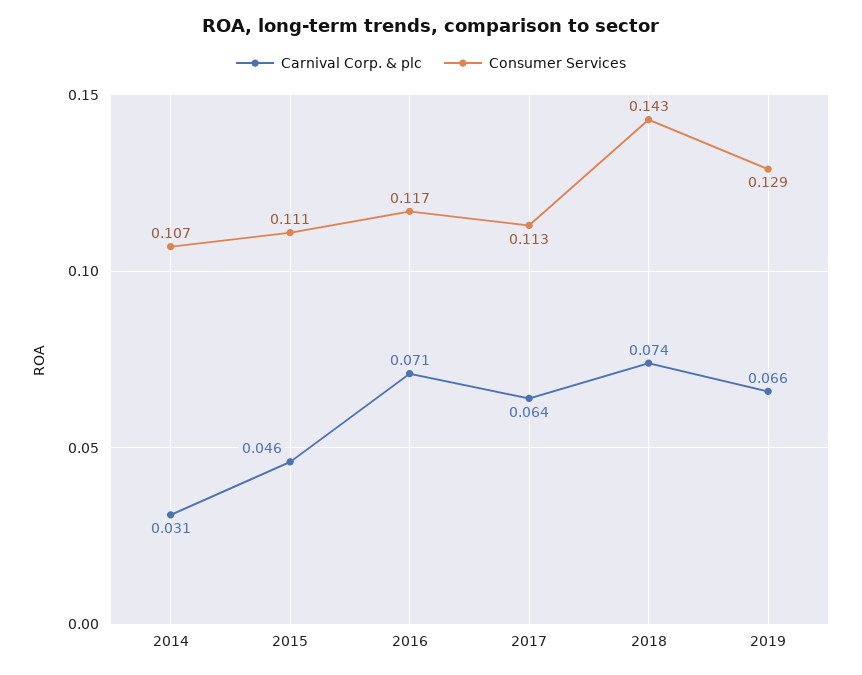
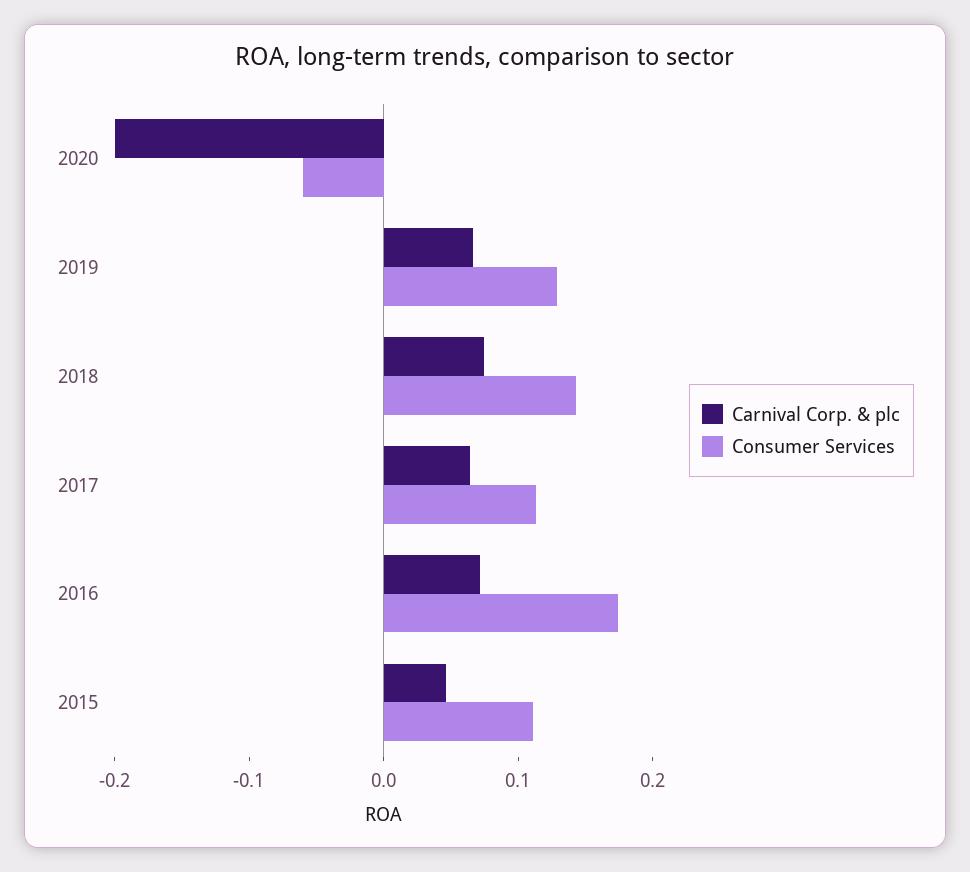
Carnival Corp. & plc, 2014: 0.031 -> none
Consumer Services, 2014: 0.107 -> none
Consumer Services, 2016: 0.117 -> 0.18
Carnival Corp. & plc, 2020: none -> -0.2
Consumer Services, 2020: none -> -0.06

